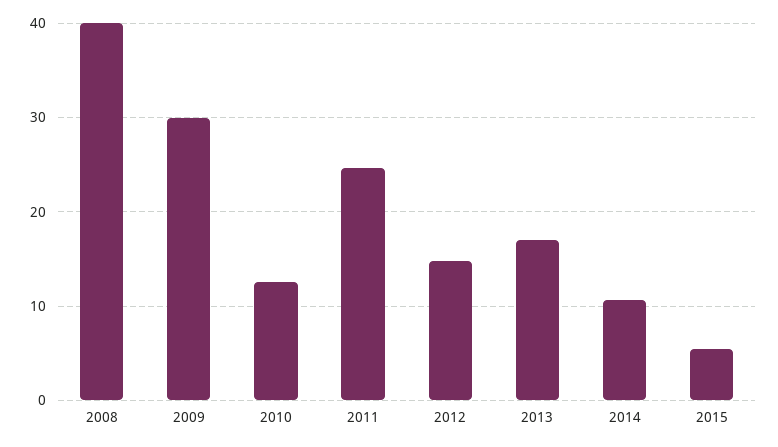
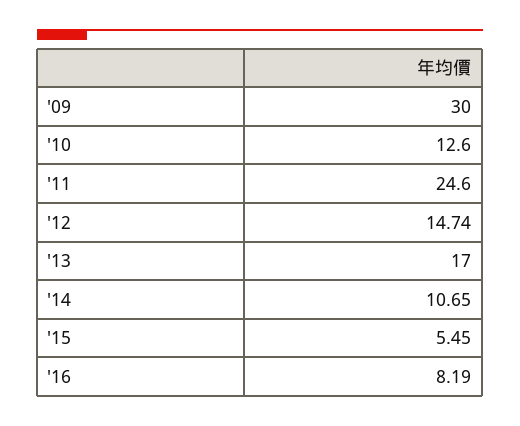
2008: 40 -> none
'16: none -> 8.19

